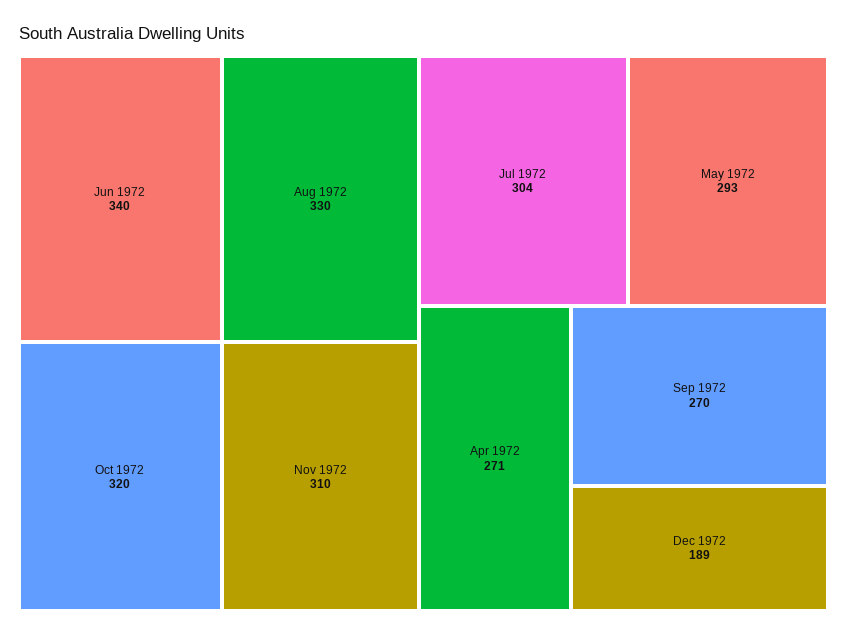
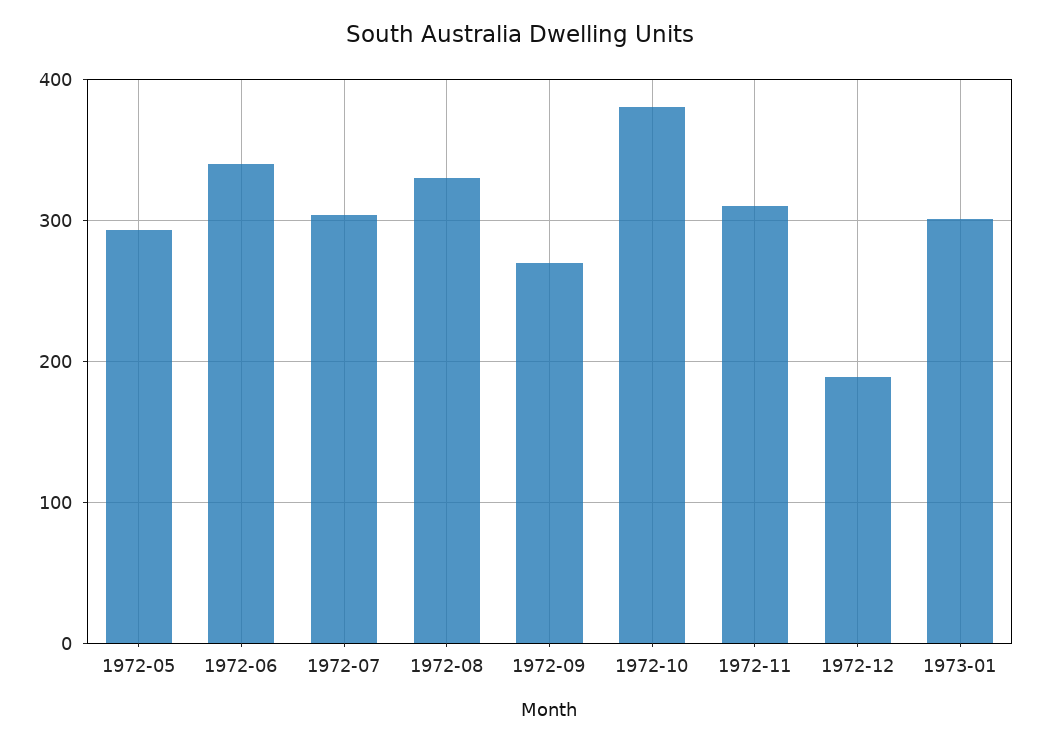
Oct 1972: 320 -> 380
Apr 1972: 271 -> none
1973-01: none -> 300

